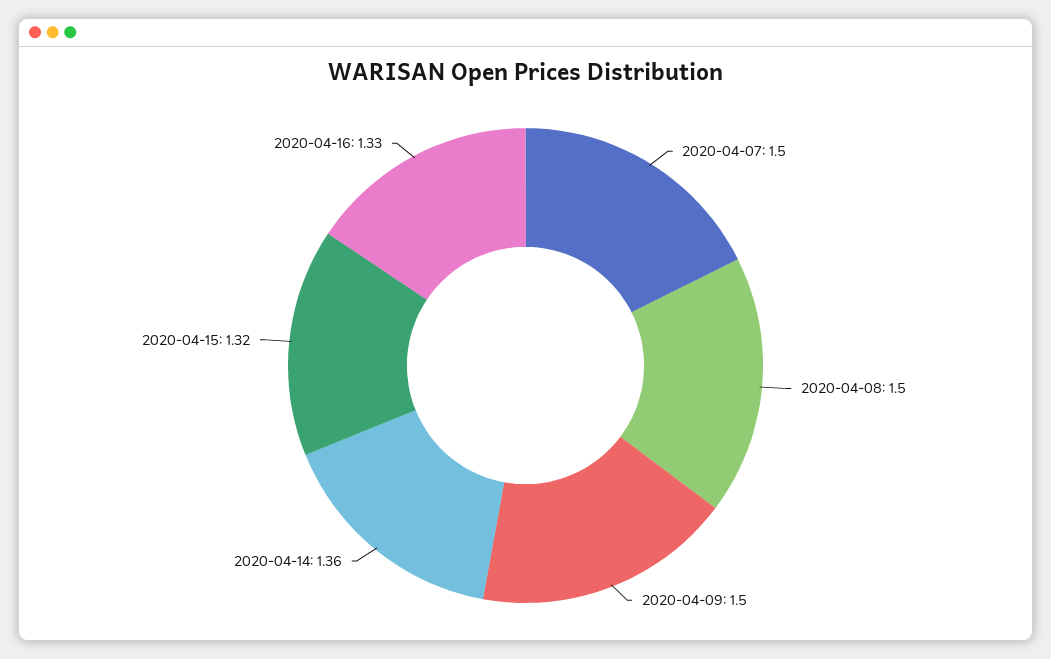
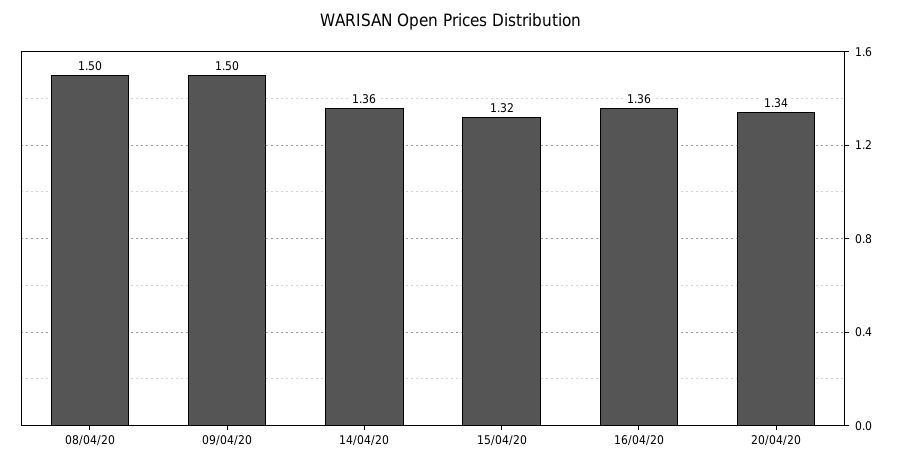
2020-04-07: 1.5 -> none
2020-04-16: 1.33 -> 1.36
20/04/20: none -> 1.34

